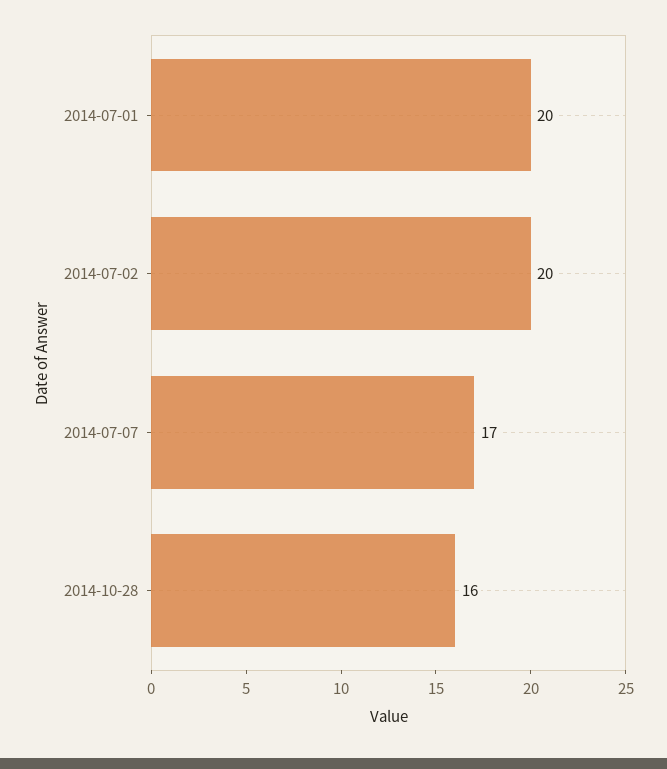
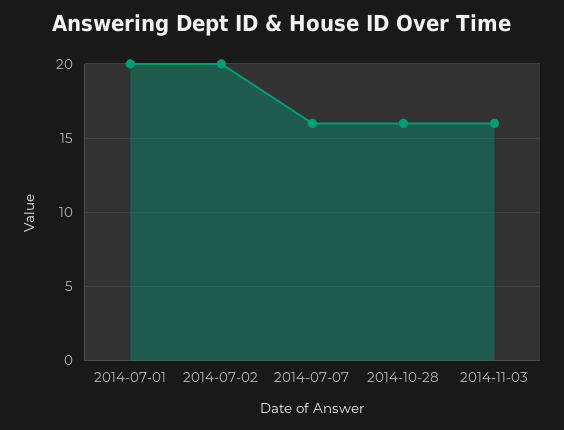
2014-07-07: 17 -> 16
2014-11-03: none -> 16

